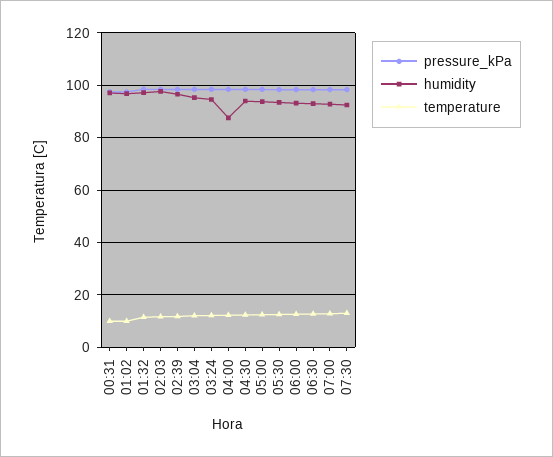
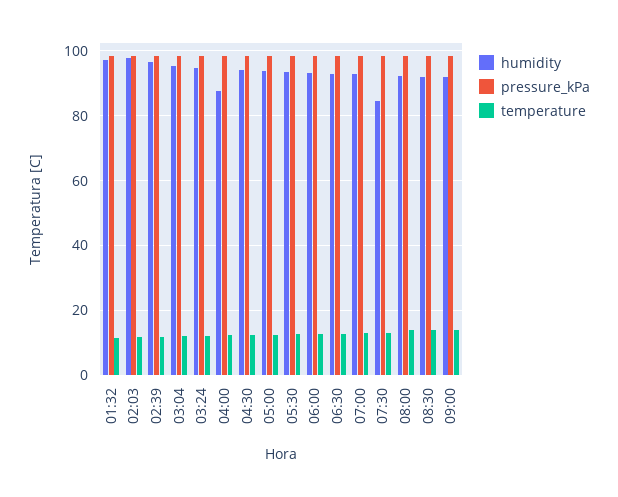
pressure_kPa, 00:31: 97.5 -> none
humidity, 00:31: 97.5 -> none
temperature, 00:31: 10 -> none
pressure_kPa, 01:02: 97.5 -> none
humidity, 01:02: 97.5 -> none
temperature, 01:02: 10 -> none
humidity, 07:30: 92.5 -> 84
humidity, 08:00: none -> 92
pressure_kPa, 08:00: none -> 98
temperature, 08:00: none -> 14
humidity, 08:30: none -> 92
pressure_kPa, 08:30: none -> 98
temperature, 08:30: none -> 14
humidity, 09:00: none -> 92
pressure_kPa, 09:00: none -> 98
temperature, 09:00: none -> 14

